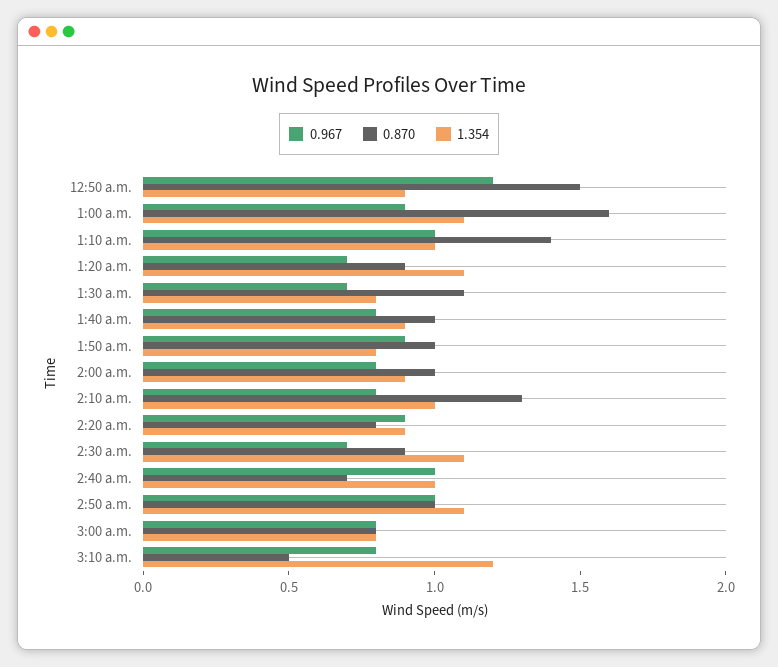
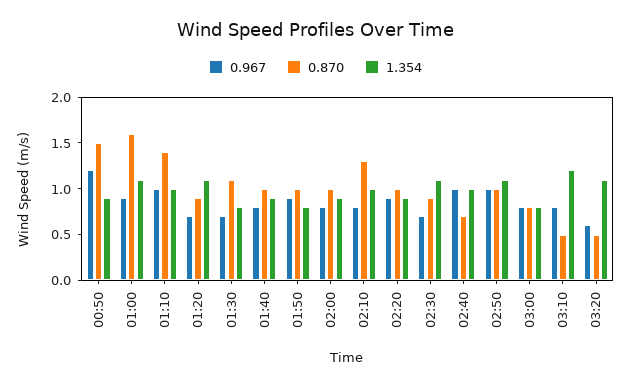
0.870, 2:20 a.m.: 0.8 -> 1
0.967, 03:20: none -> 0.6
0.870, 03:20: none -> 0.5
1.354, 03:20: none -> 1.1

